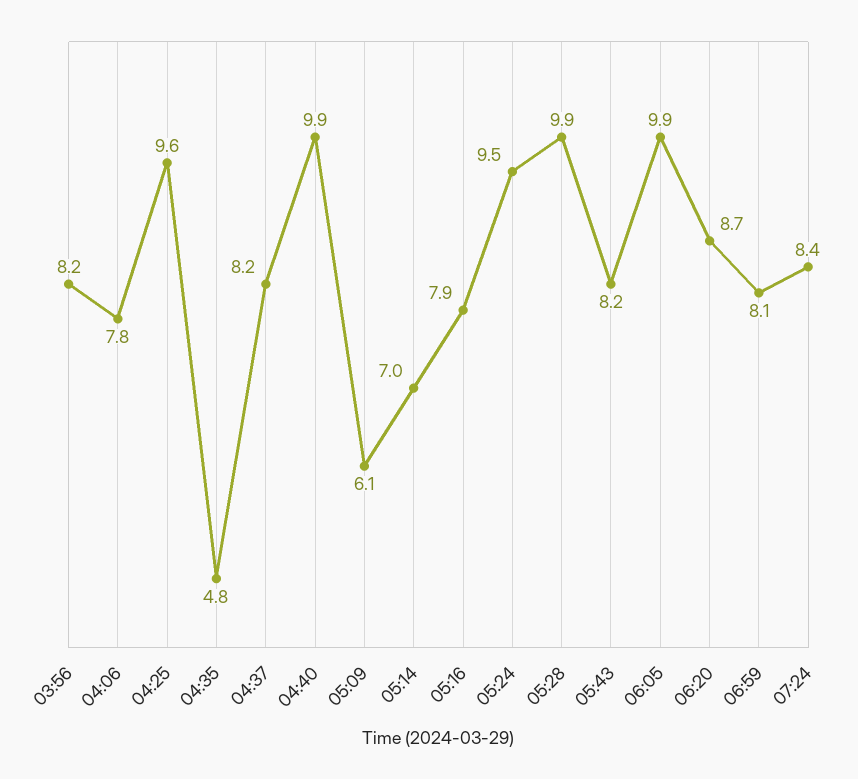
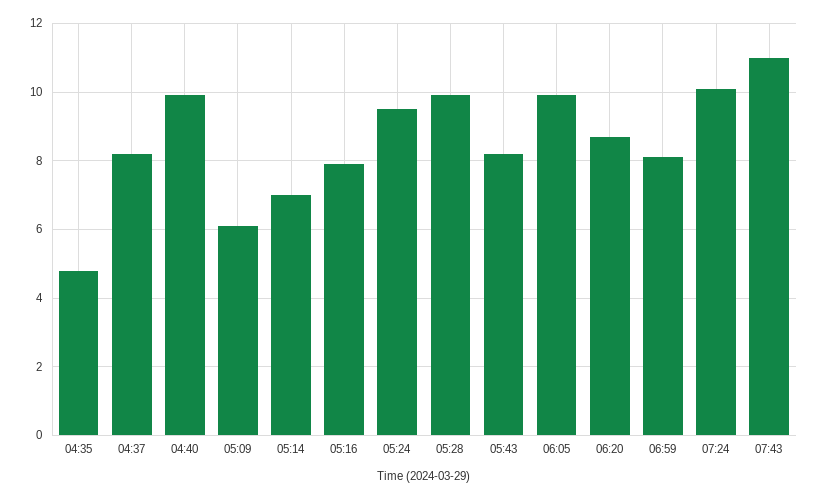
03:56: 8.2 -> none
04:06: 7.8 -> none
04:25: 9.6 -> none
07:24: 8.4 -> 10
07:43: none -> 11

